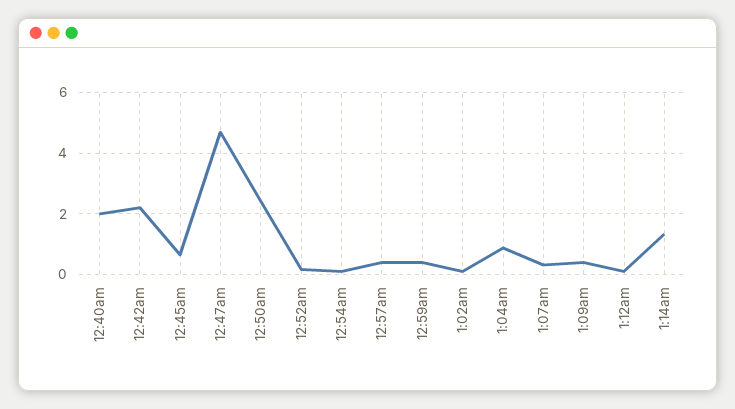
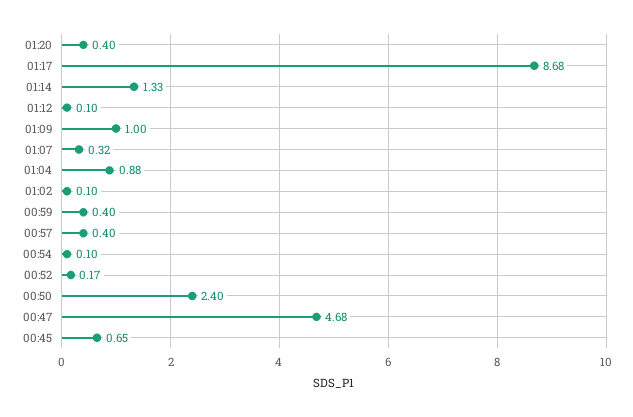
12:40am: 2 -> none
12:42am: 2.2 -> none
1:09am: 0.4 -> 1
01:20: none -> 0.4
01:17: none -> 8.68

